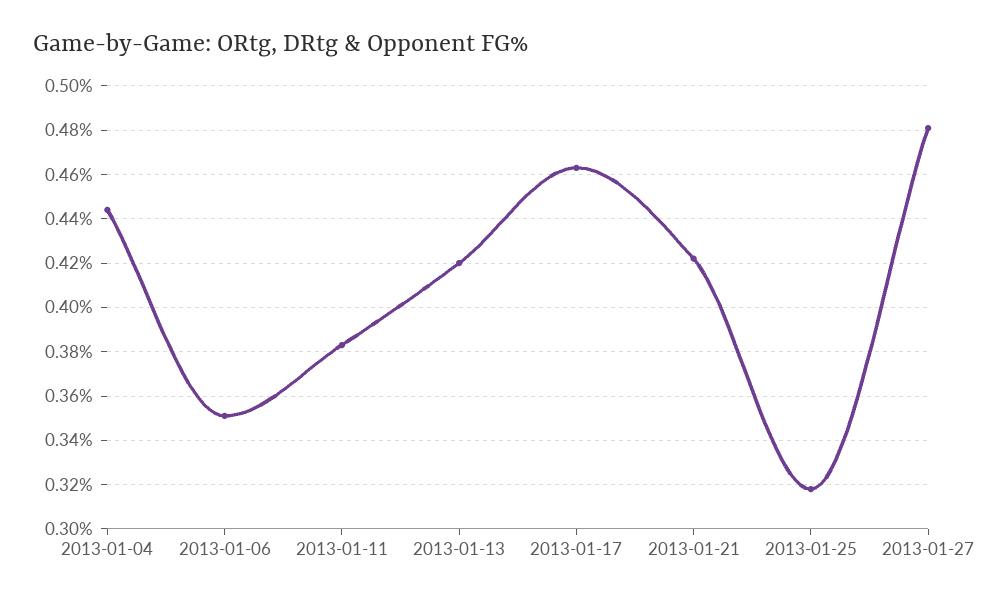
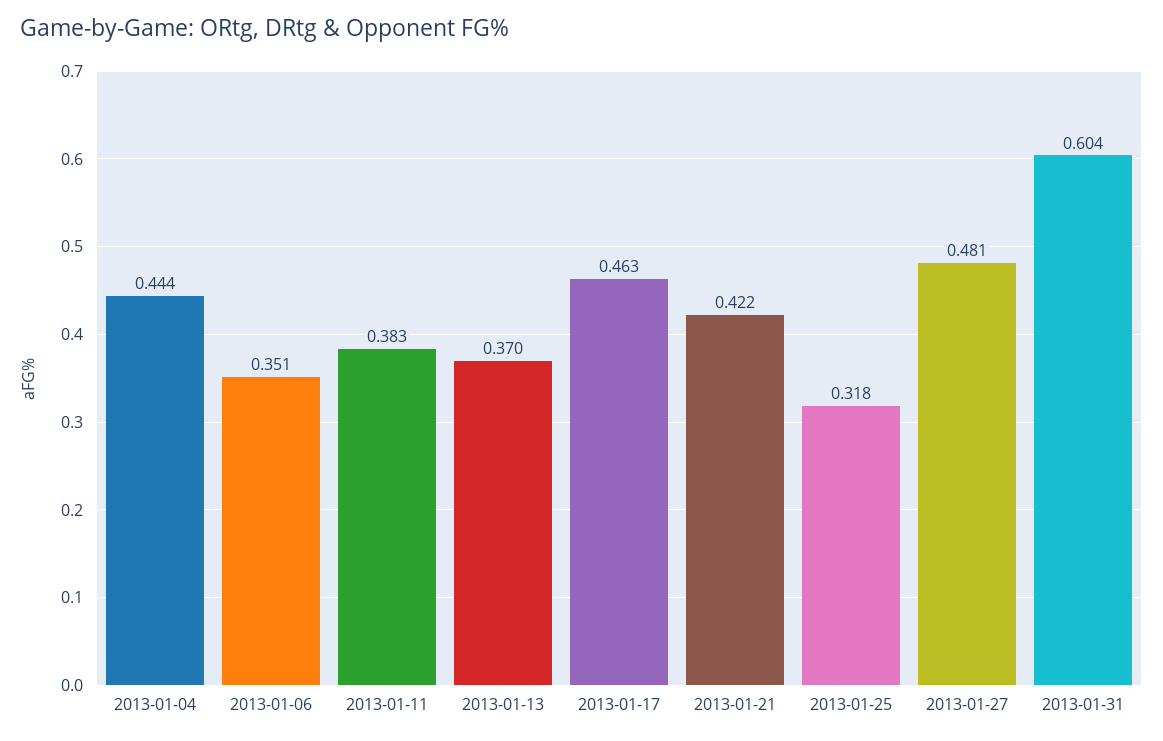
2013-01-13: 0.42 -> 0.37
2013-01-31: none -> 0.604

